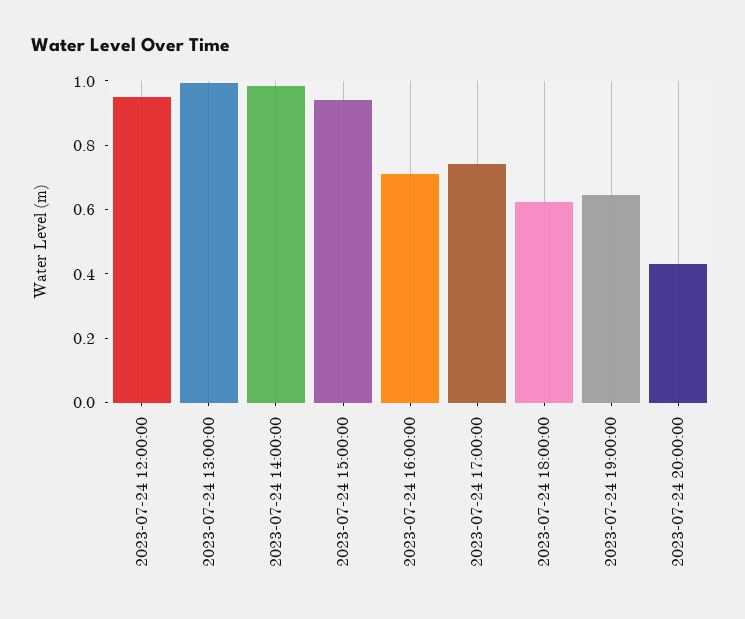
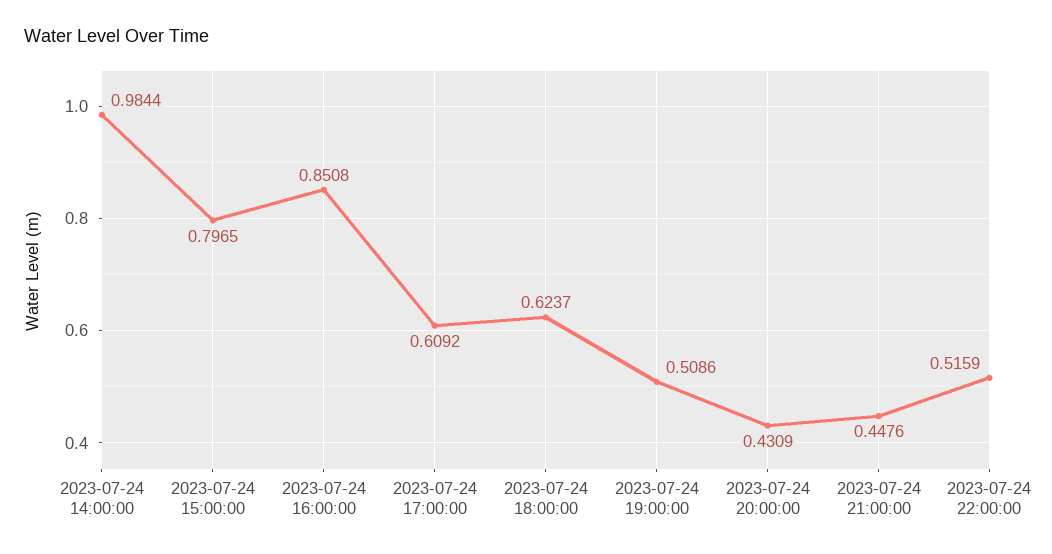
2023-07-24 12:00:00: 0.95 -> none
2023-07-24 13:00:00: 1 -> none
2023-07-24 15:00:00: 0.95 -> 0.7965
2023-07-24 16:00:00: 0.7 -> 0.8508
2023-07-24 17:00:00: 0.75 -> 0.6092
2023-07-24 19:00:00: 0.65 -> 0.5086
2023-07-24 21:00:00: none -> 0.4476
2023-07-24 22:00:00: none -> 0.5159

